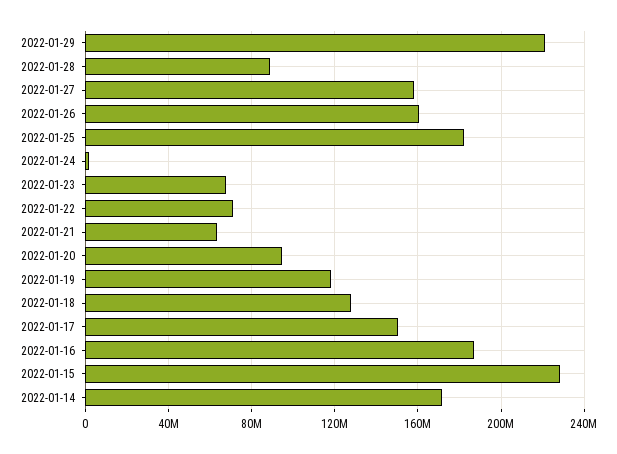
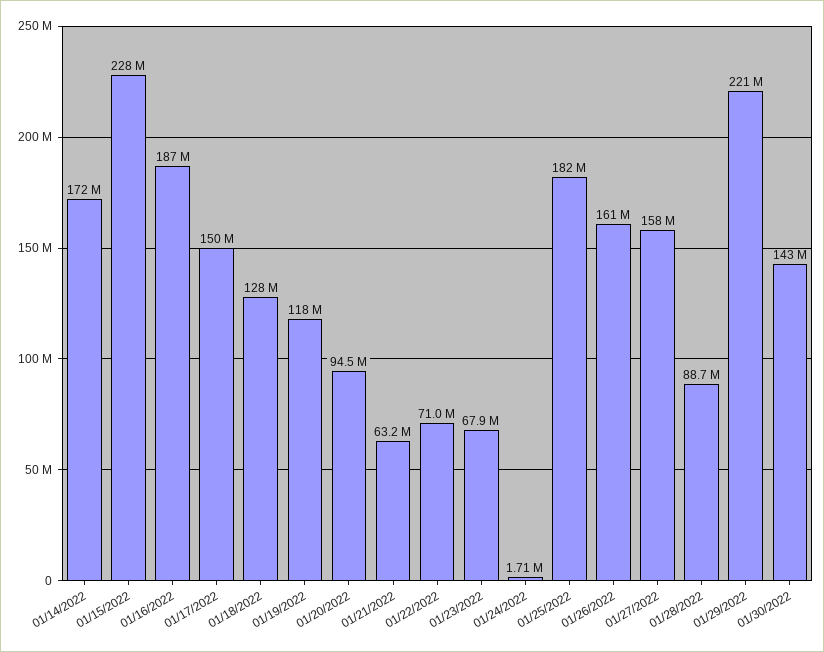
01/30/2022: none -> 143000000

